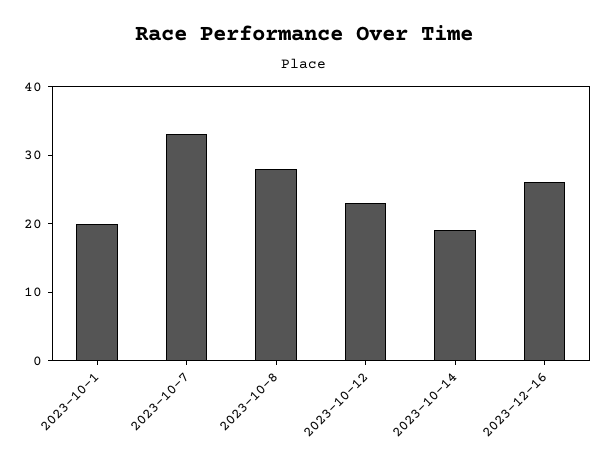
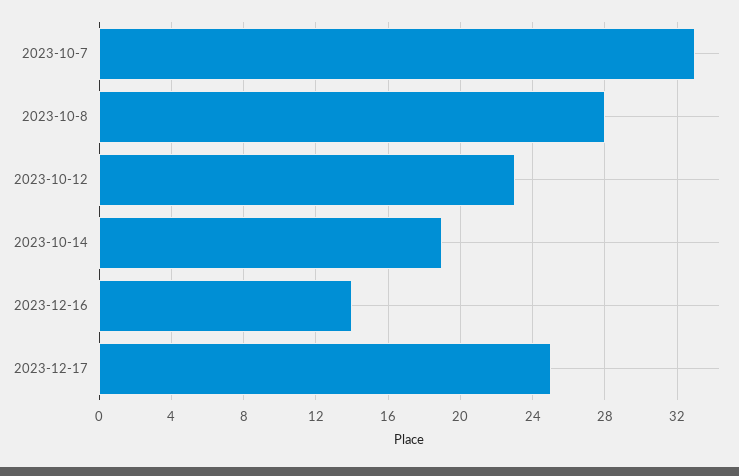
2023-10-1: 20 -> none
2023-12-16: 25 -> 14
2023-12-17: none -> 25

